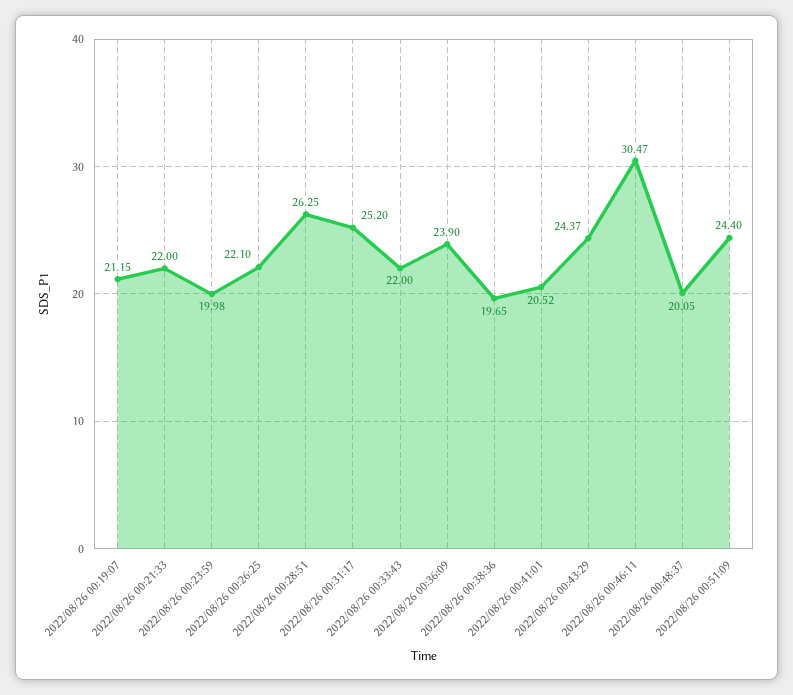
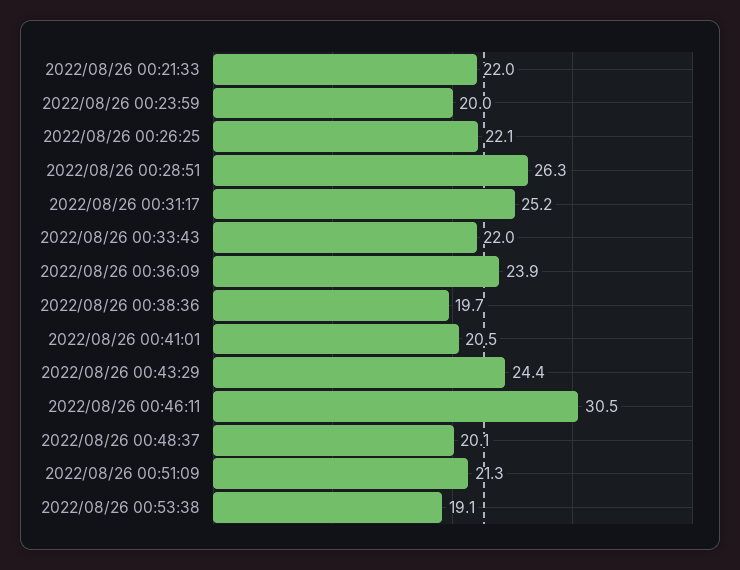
2022/08/26 00:19:07: 21.15 -> none
2022/08/26 00:51:09: 24.4 -> 21.3
2022/08/26 00:53:38: none -> 19.1

